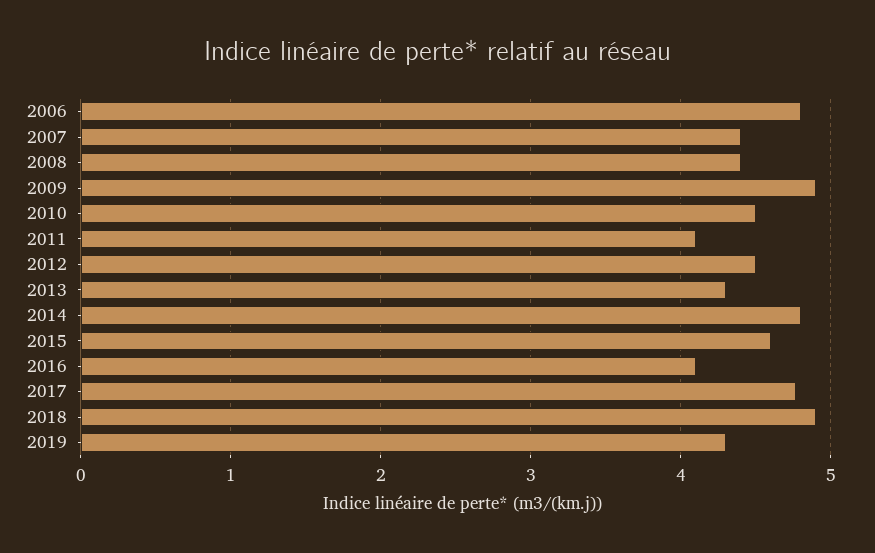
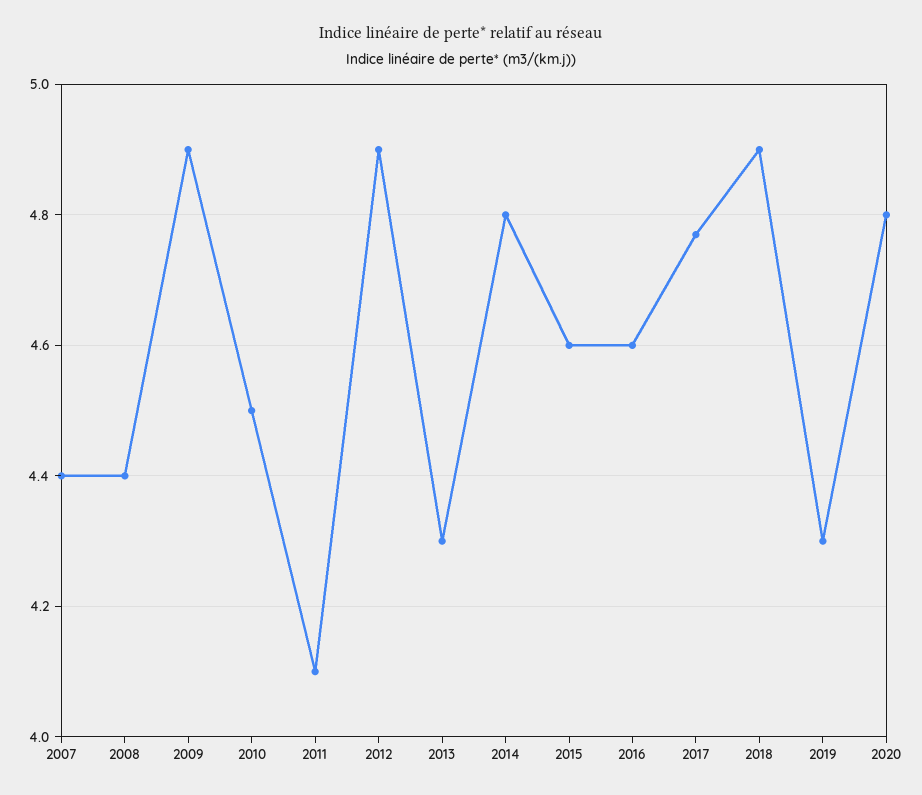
2006: 4.8 -> none
2012: 4.5 -> 4.9
2016: 4.1 -> 4.6
2020: none -> 4.8

